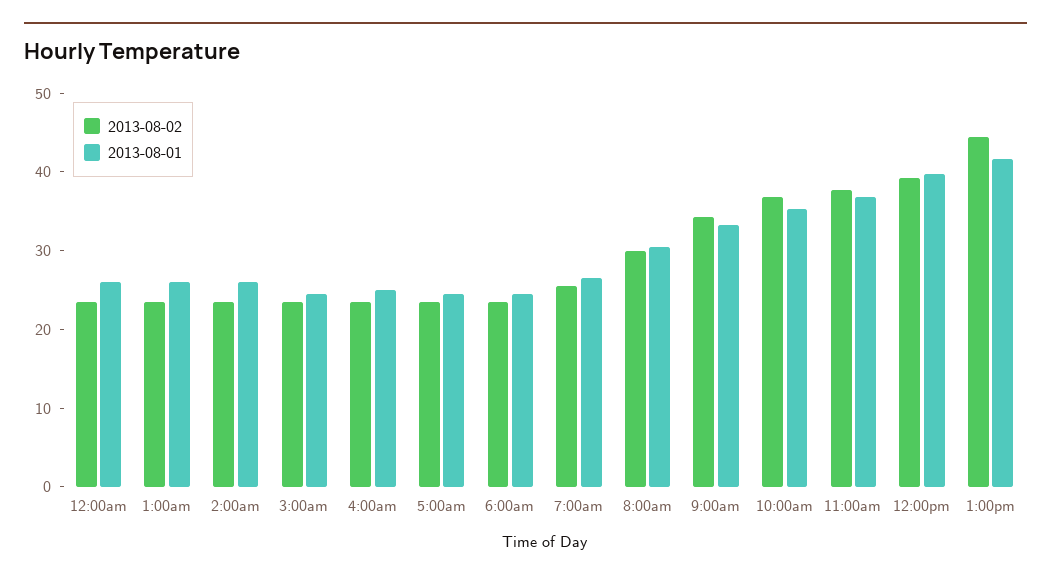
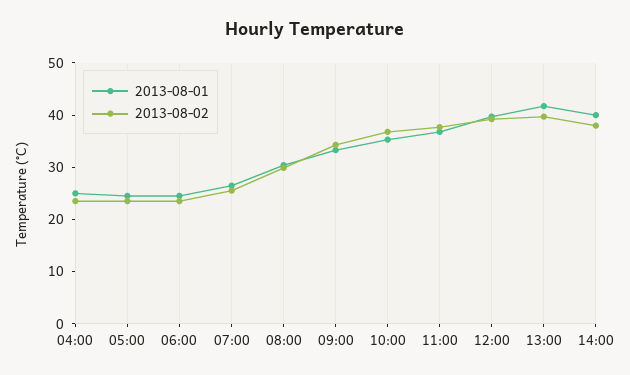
2013-08-02, 12:00am: 24 -> none
2013-08-01, 12:00am: 26 -> none
2013-08-02, 1:00am: 24 -> none
2013-08-01, 1:00am: 26 -> none
2013-08-02, 2:00am: 24 -> none
2013-08-01, 2:00am: 26 -> none
2013-08-02, 3:00am: 24 -> none
2013-08-01, 3:00am: 24 -> none
2013-08-02, 1:00pm: 44 -> 40
2013-08-01, 14:00: none -> 40
2013-08-02, 14:00: none -> 38

